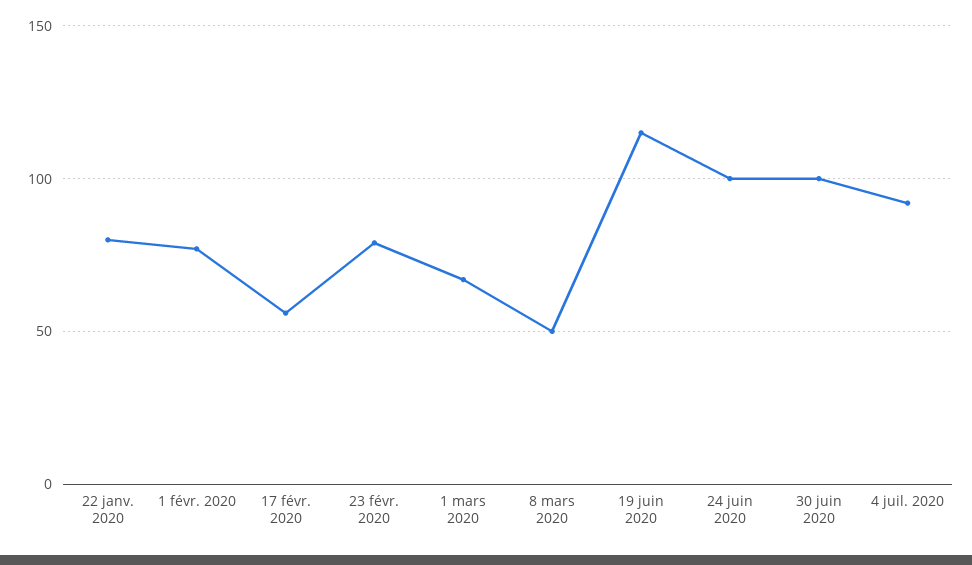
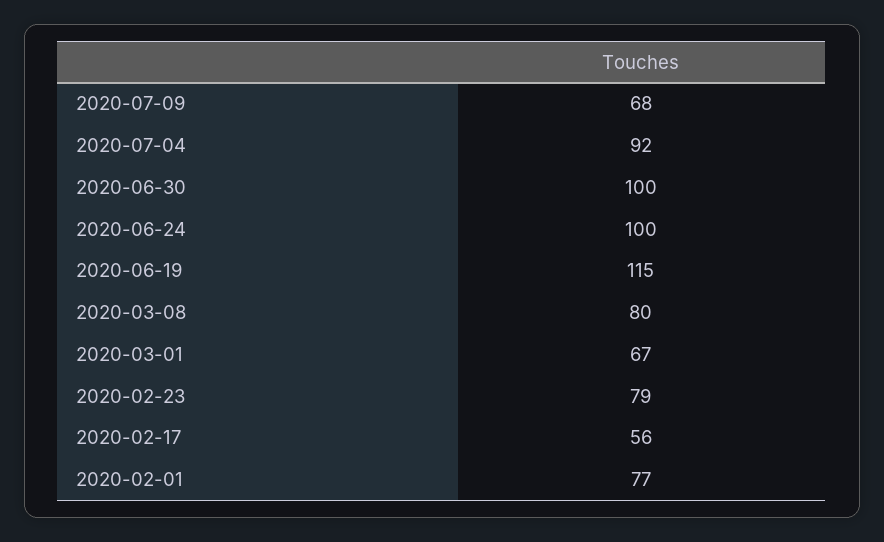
22 janv. 2020: 80 -> none
8 mars 2020: 50 -> 80
2020-07-09: none -> 68

